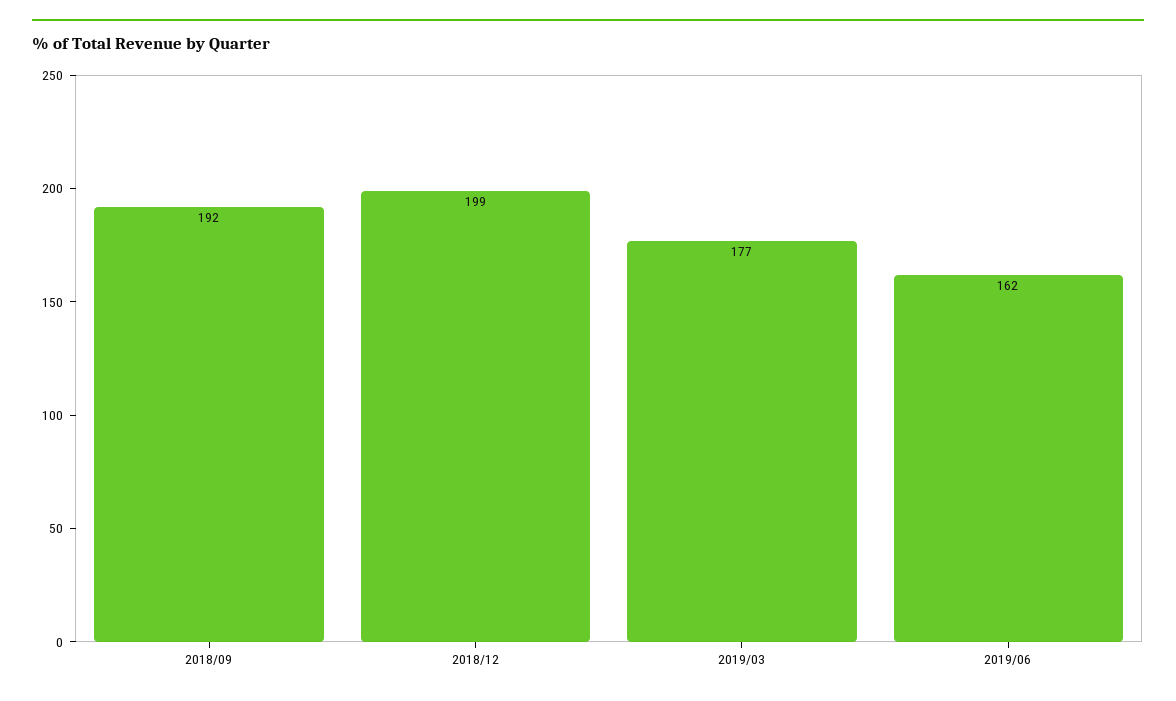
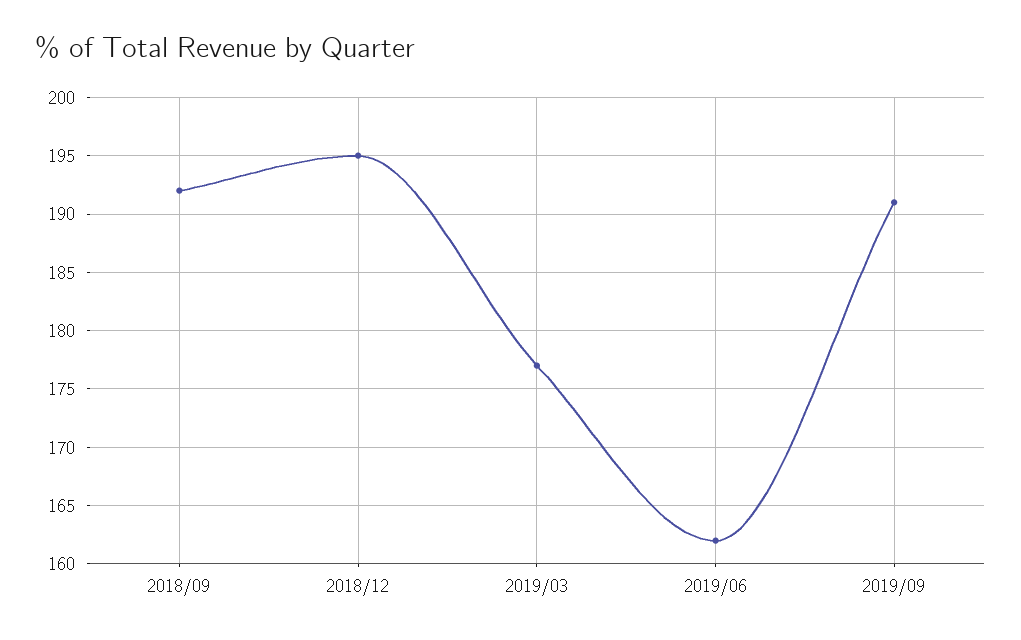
2018/12: 199 -> 195
2019/09: none -> 191

